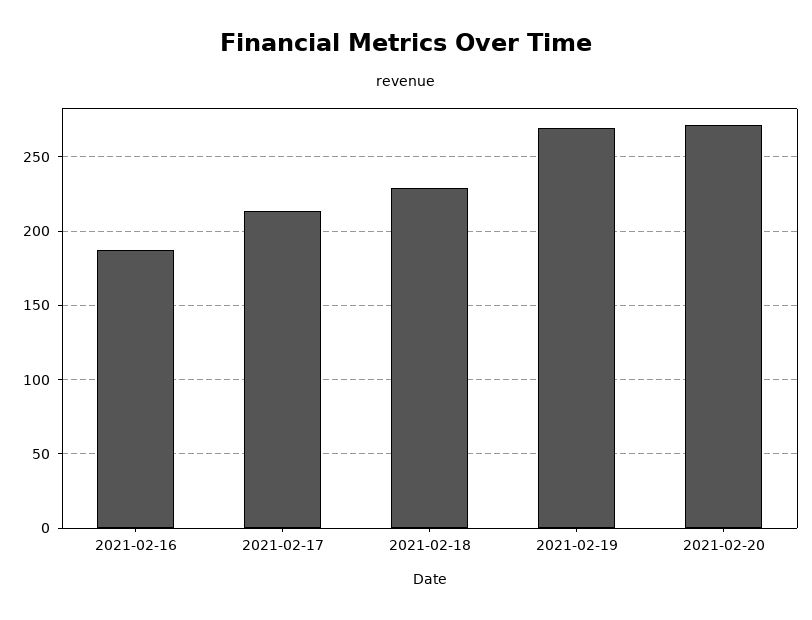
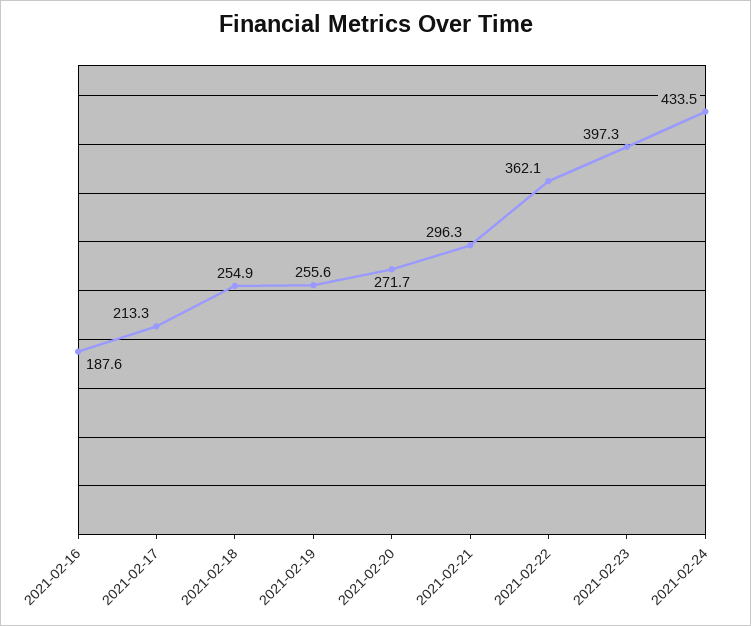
2021-02-18: 230 -> 254.9
2021-02-19: 270 -> 255.6
2021-02-21: none -> 296.3
2021-02-22: none -> 362.1
2021-02-23: none -> 397.3
2021-02-24: none -> 433.5

